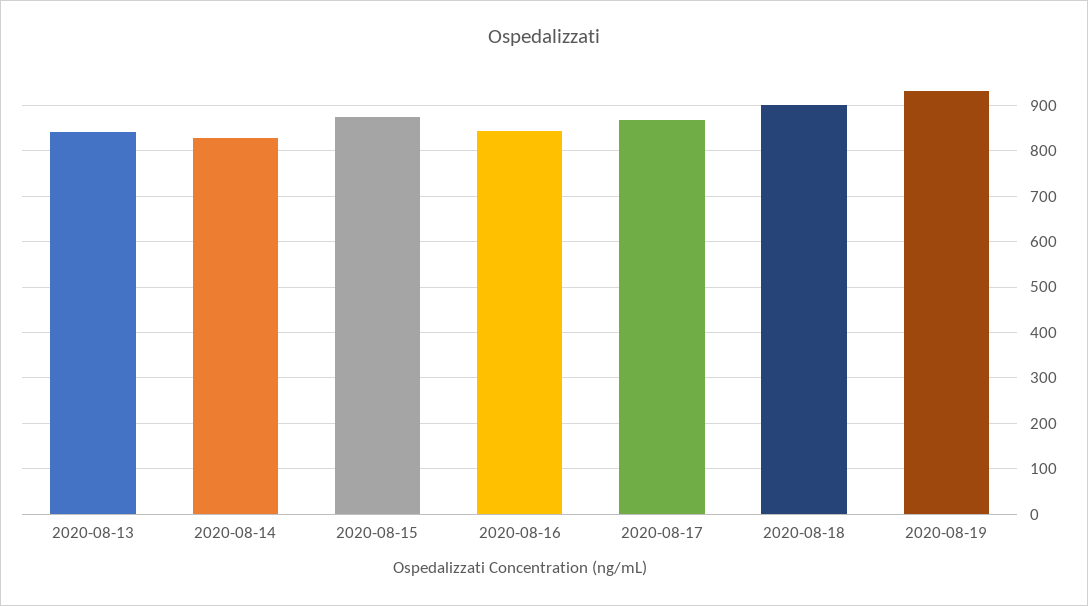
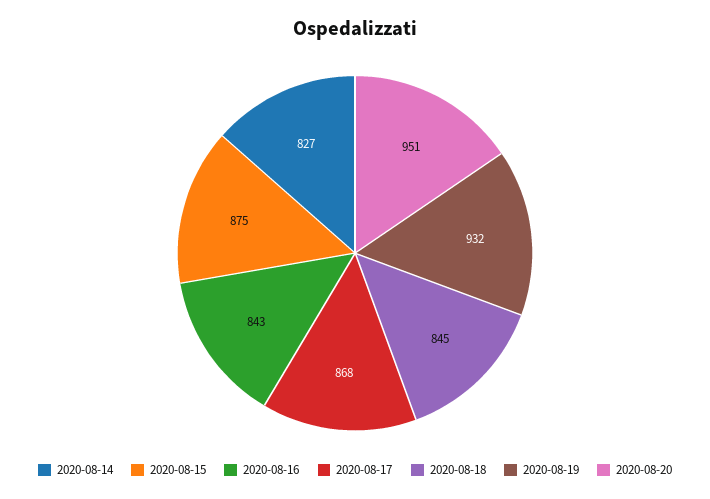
2020-08-13: 840 -> none
2020-08-18: 900 -> 845
2020-08-20: none -> 951

